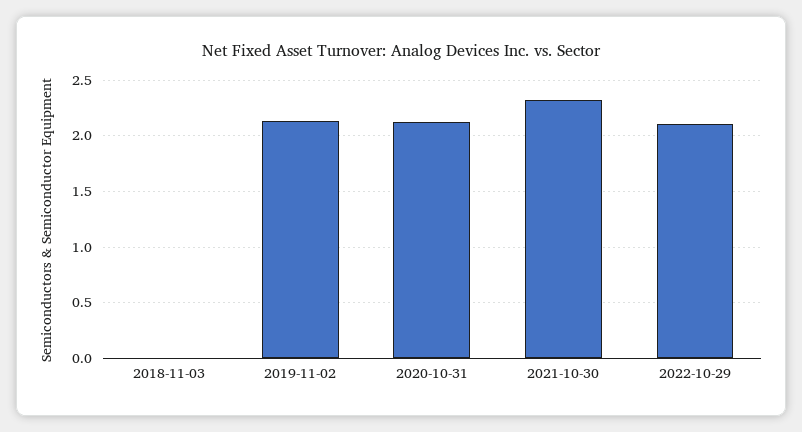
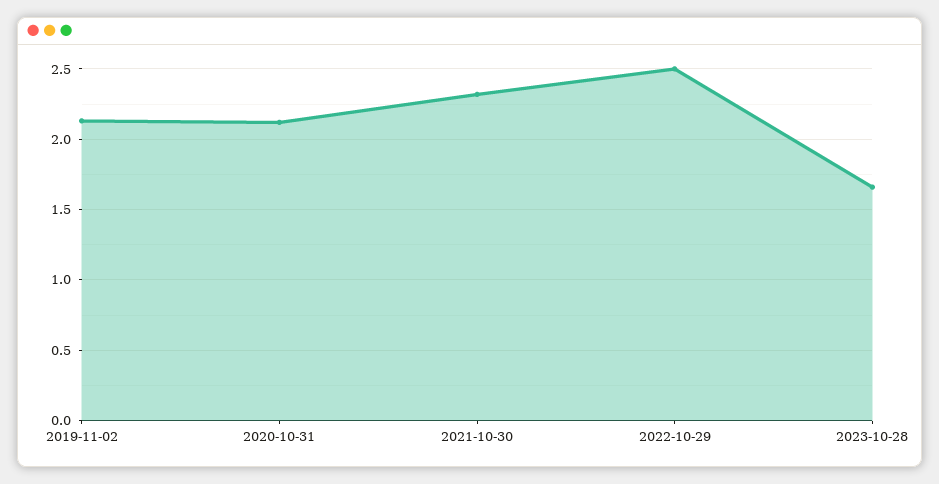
2018-11-03: 0 -> none
2022-10-29: 2.1 -> 2.5
2023-10-28: none -> 1.65

